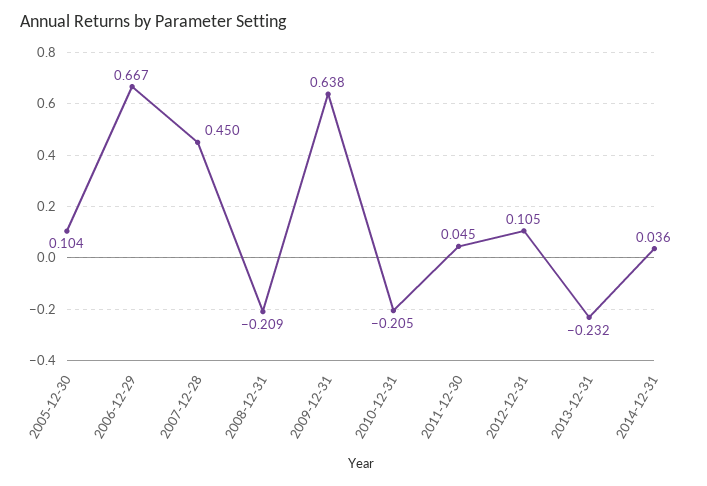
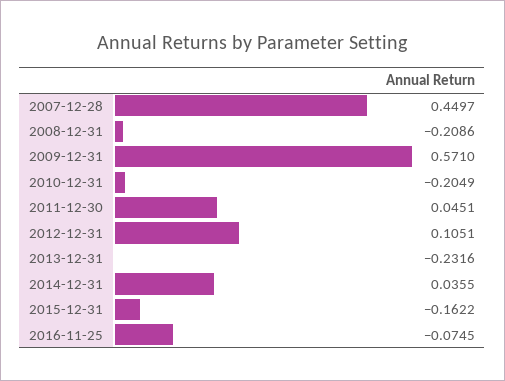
2005-12-30: 0.104 -> none
2006-12-29: 0.667 -> none
2009-12-31: 0.638 -> 0.571
2015-12-31: none -> -0.1622
2016-11-25: none -> -0.0745

